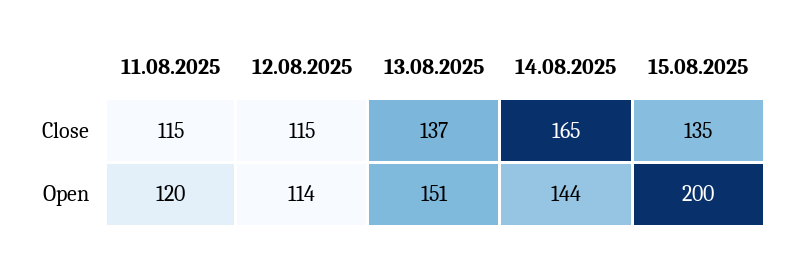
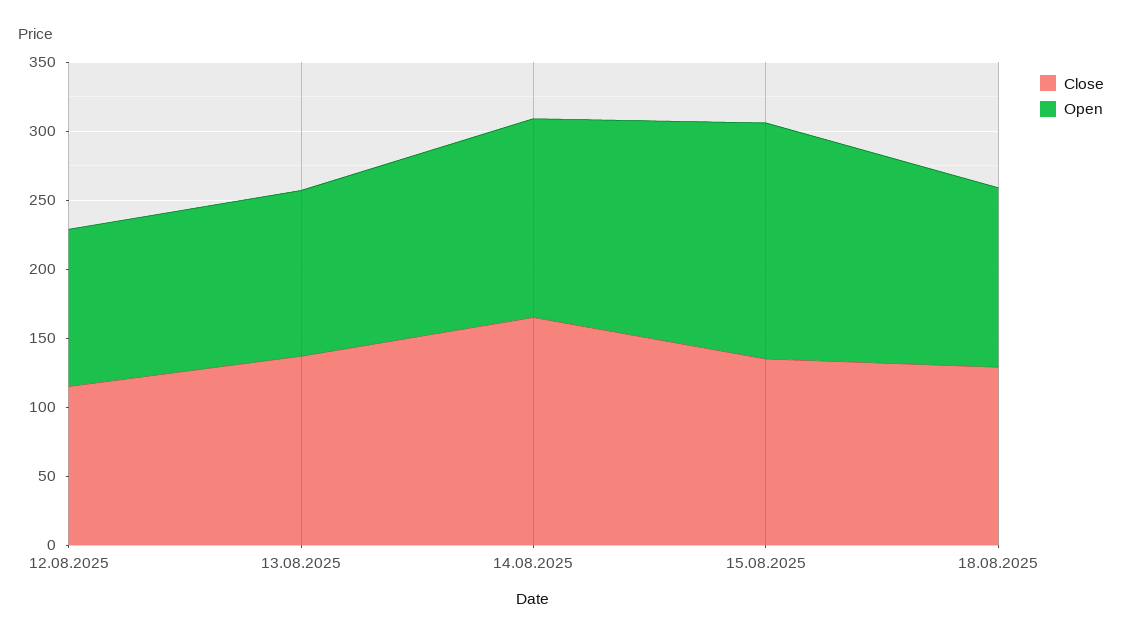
Close, 11.08.2025: 115 -> none
Open, 11.08.2025: 120 -> none
Open, 13.08.2025: 151 -> 120
Open, 15.08.2025: 200 -> 170
Close, 18.08.2025: none -> 130
Open, 18.08.2025: none -> 130

